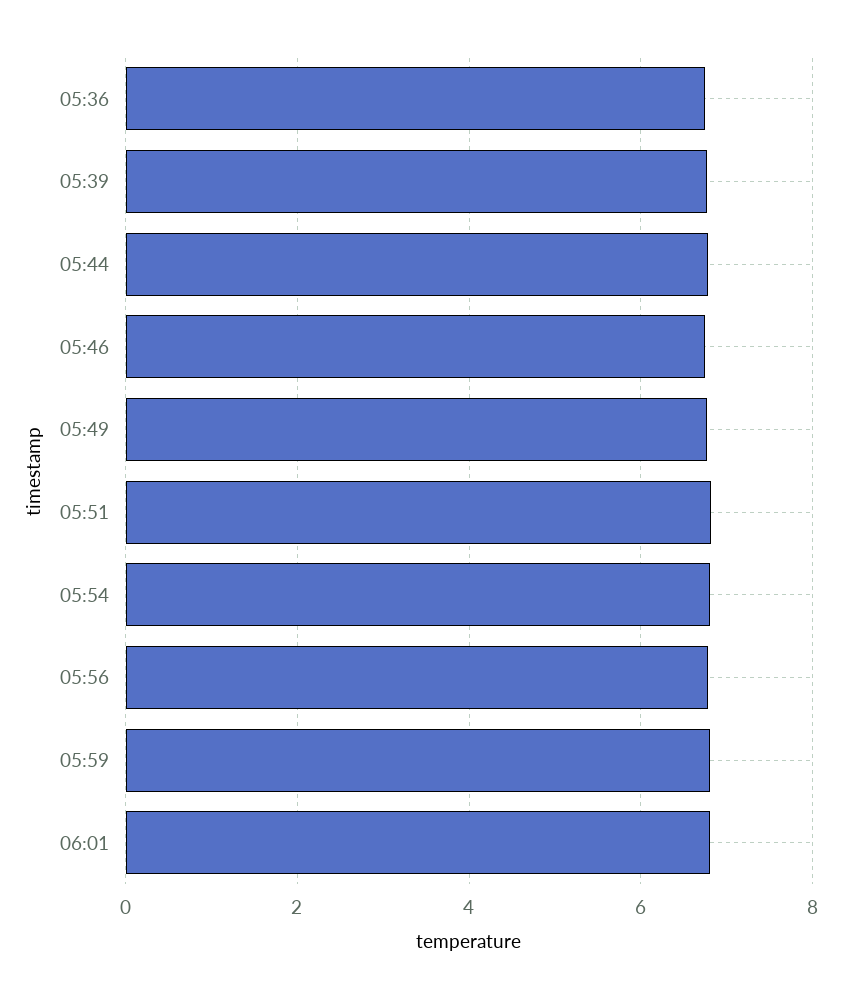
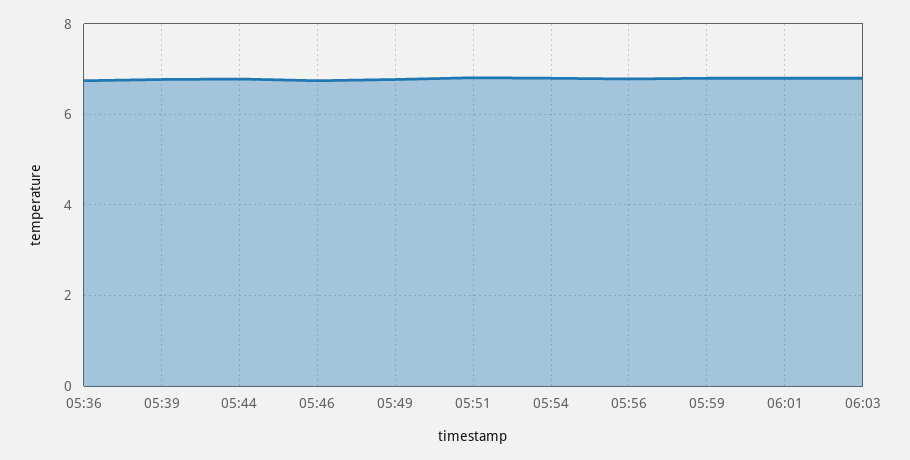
06:03: none -> 6.8

